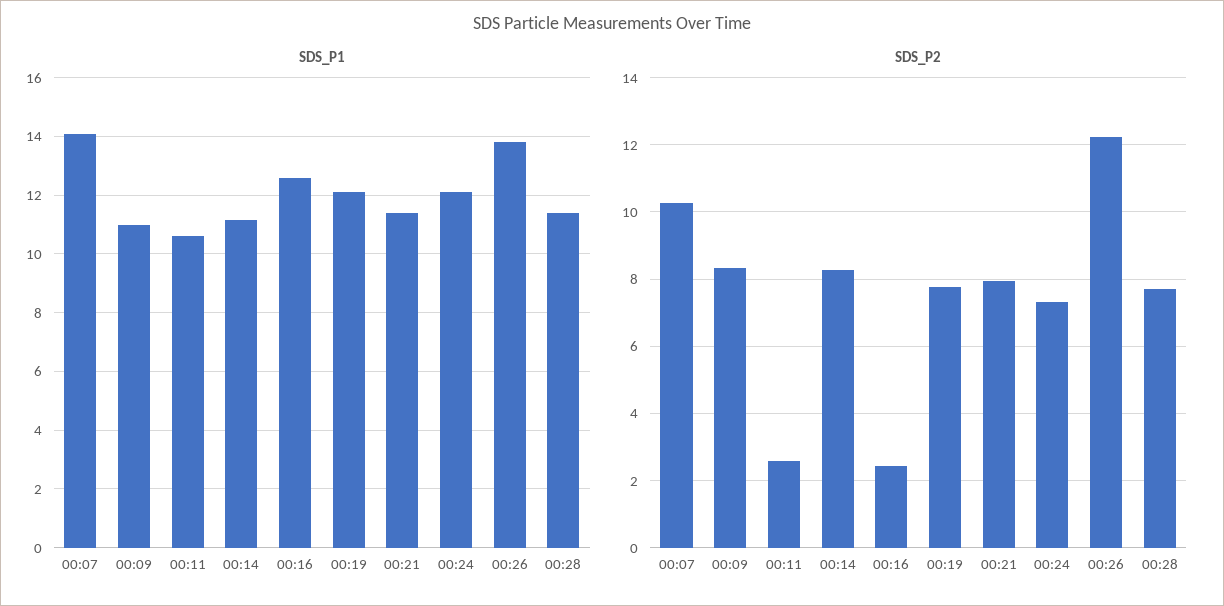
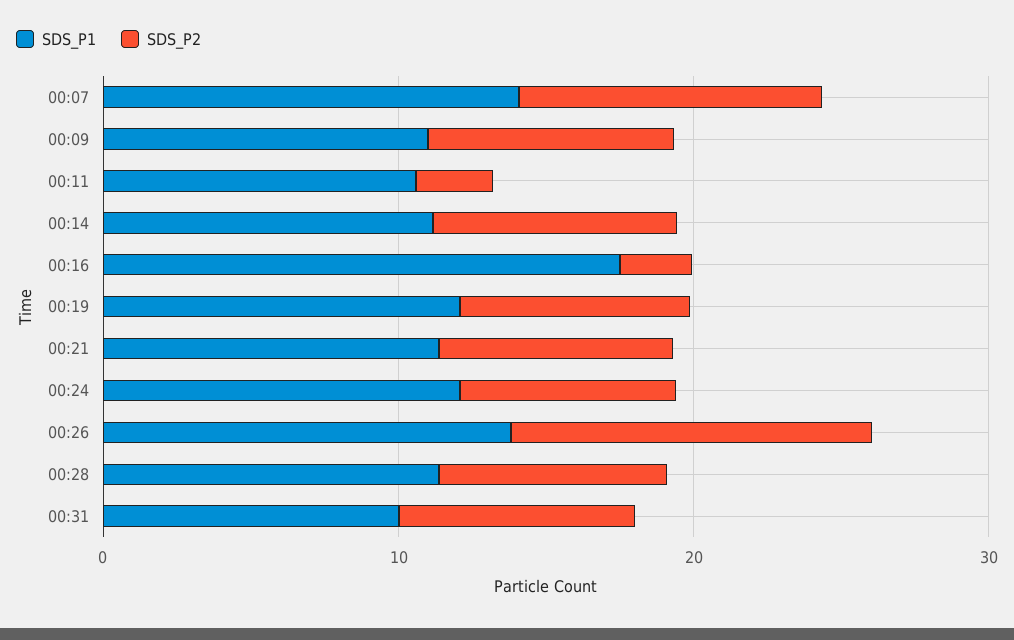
SDS_P1, 00:16: 12.5 -> 18
SDS_P1, 00:31: none -> 10
SDS_P2, 00:31: none -> 8

